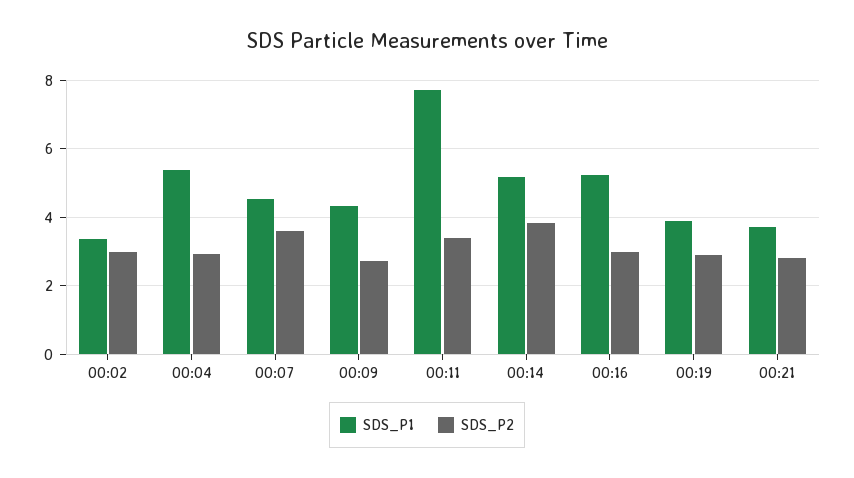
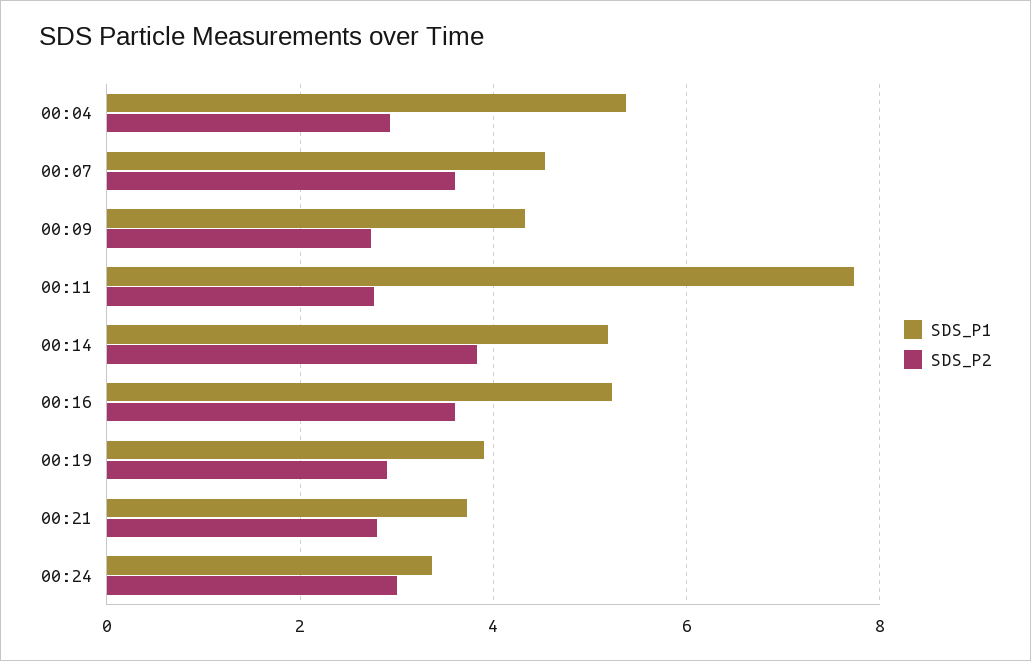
SDS_P1, 00:02: 3.4 -> none
SDS_P2, 00:02: 3 -> none
SDS_P2, 00:11: 3.4 -> 2.8
SDS_P2, 00:16: 3 -> 3.6
SDS_P1, 00:24: none -> 3.4
SDS_P2, 00:24: none -> 3

